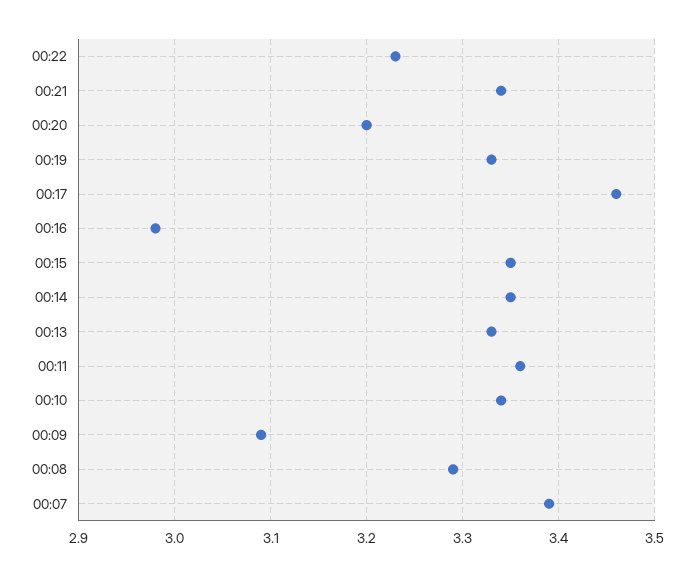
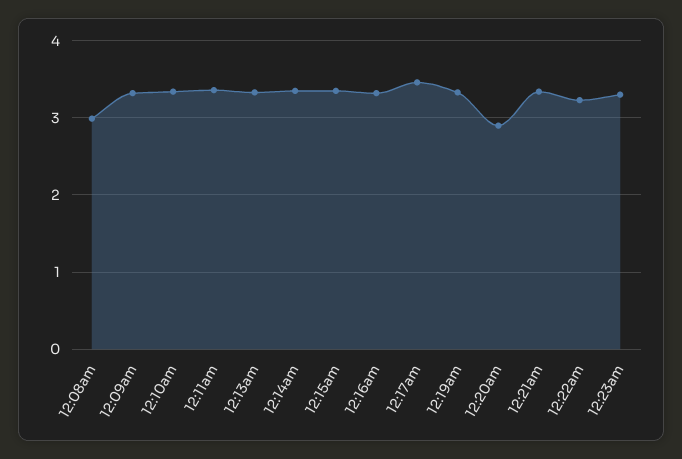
00:20: 3.2 -> 2.9
00:16: 2.98 -> 3.3
00:09: 3.09 -> 3.3
00:08: 3.29 -> 3
00:07: 3.39 -> none
12:23am: none -> 3.3

